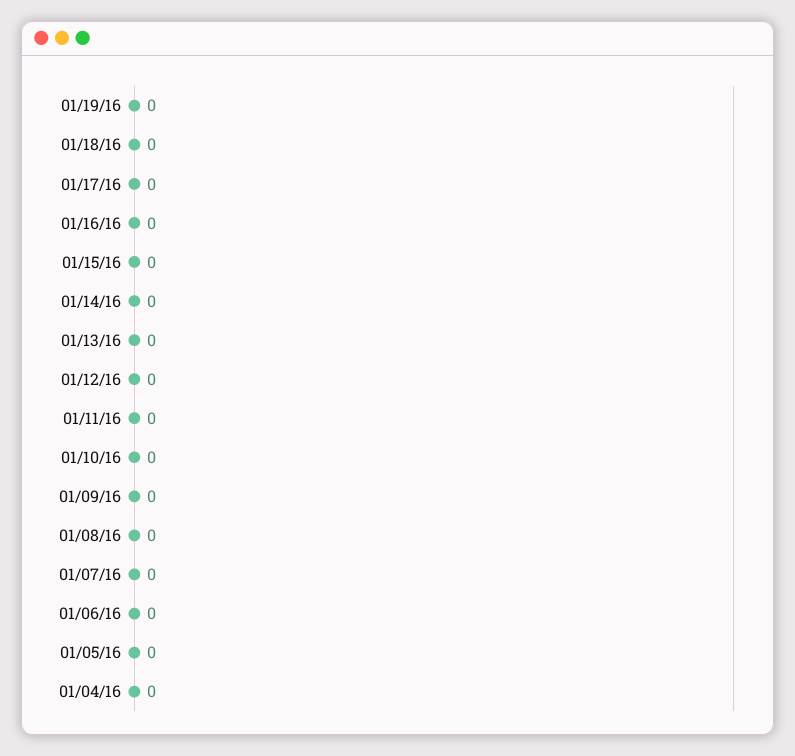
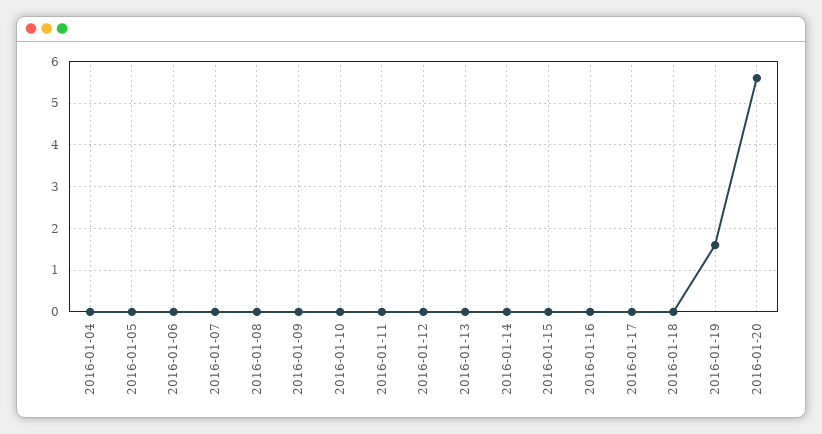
01/19/16: 0 -> 1.5
2016-01-20: none -> 5.5

